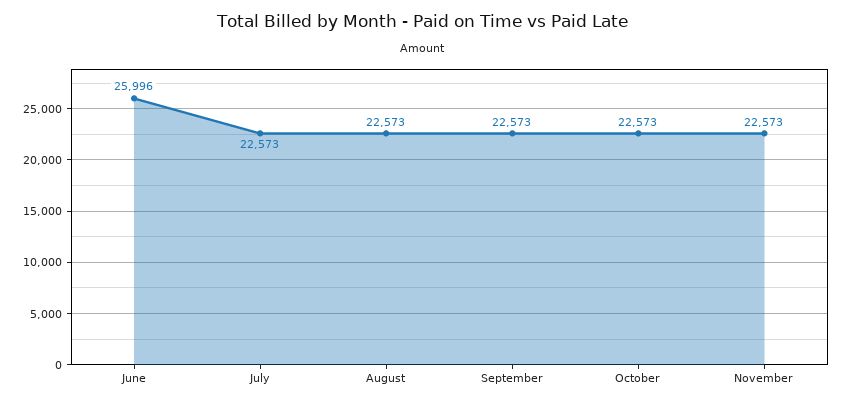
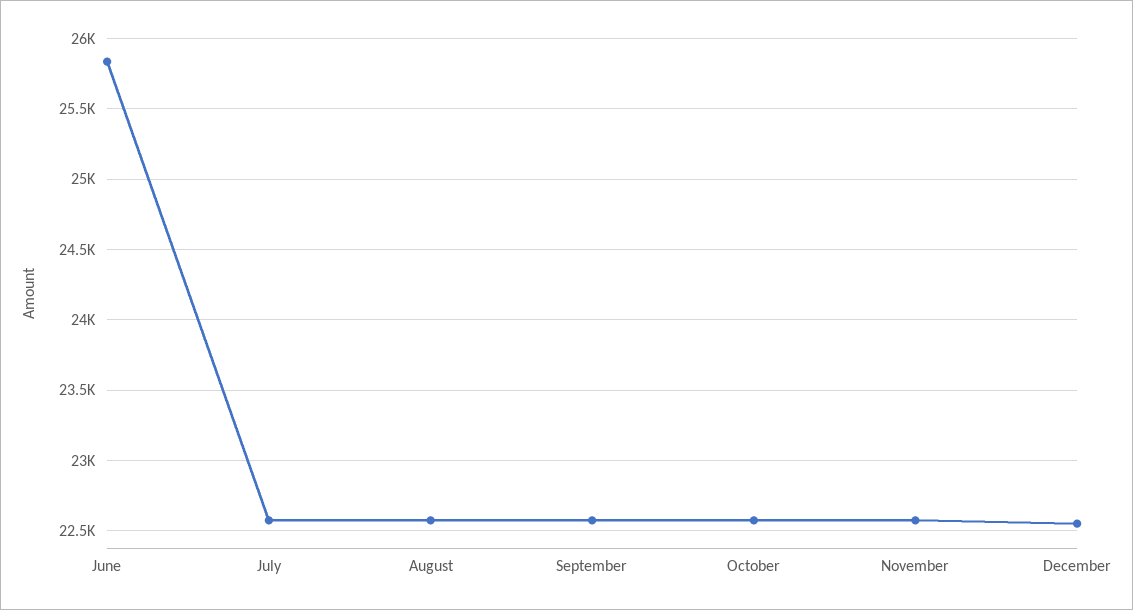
June: 25996 -> 25850
December: none -> 22550

